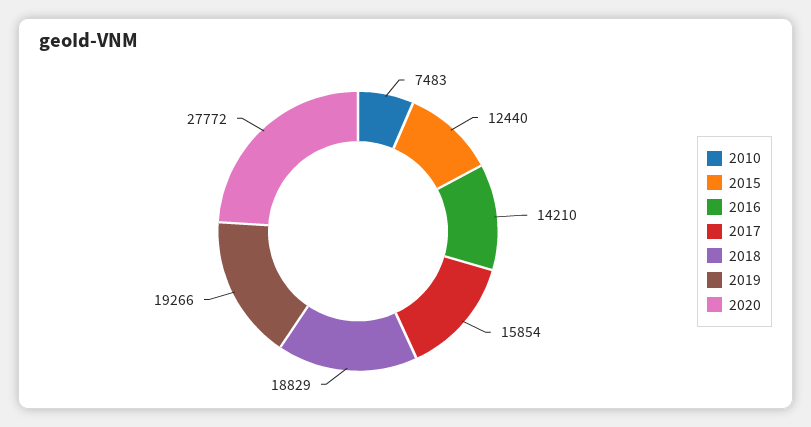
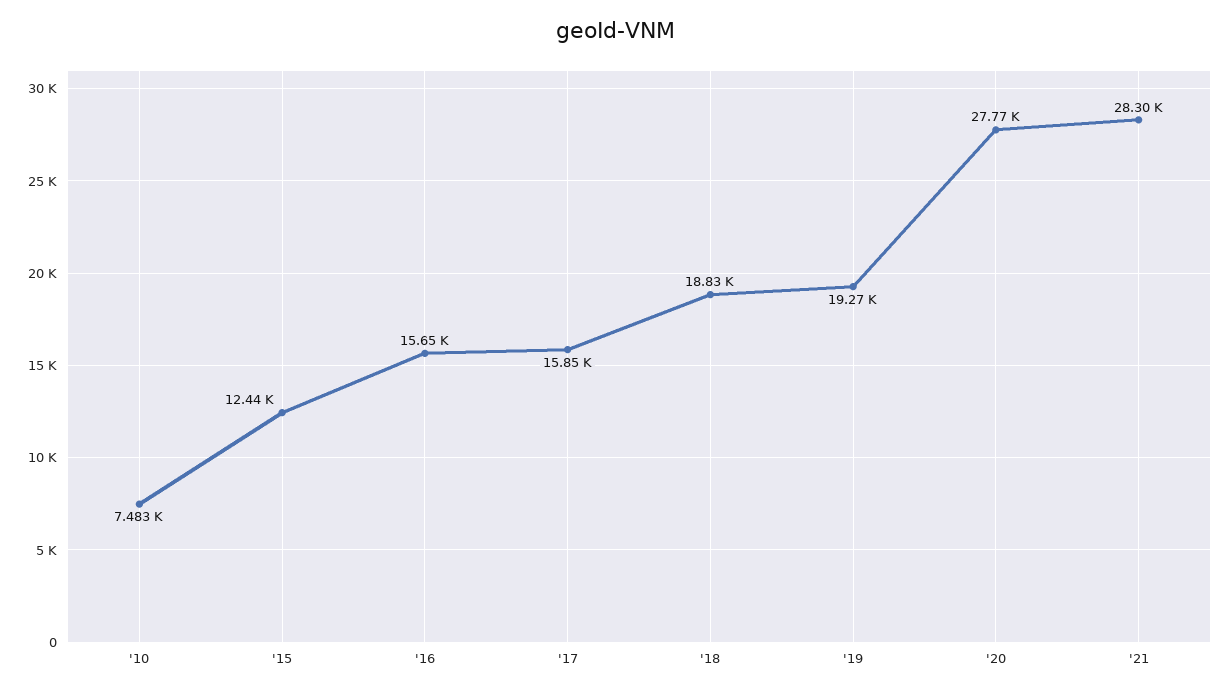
2016: 14210 -> 15650
'21: none -> 28300

